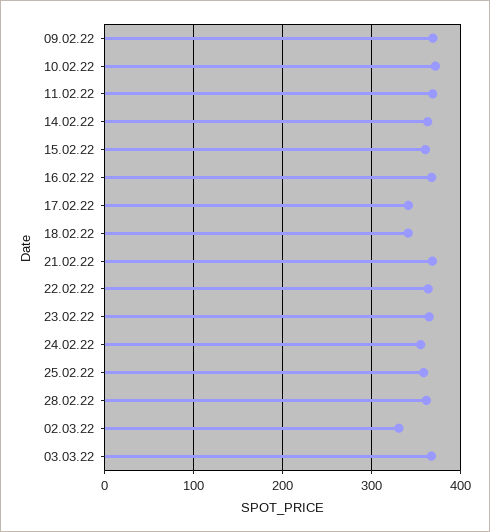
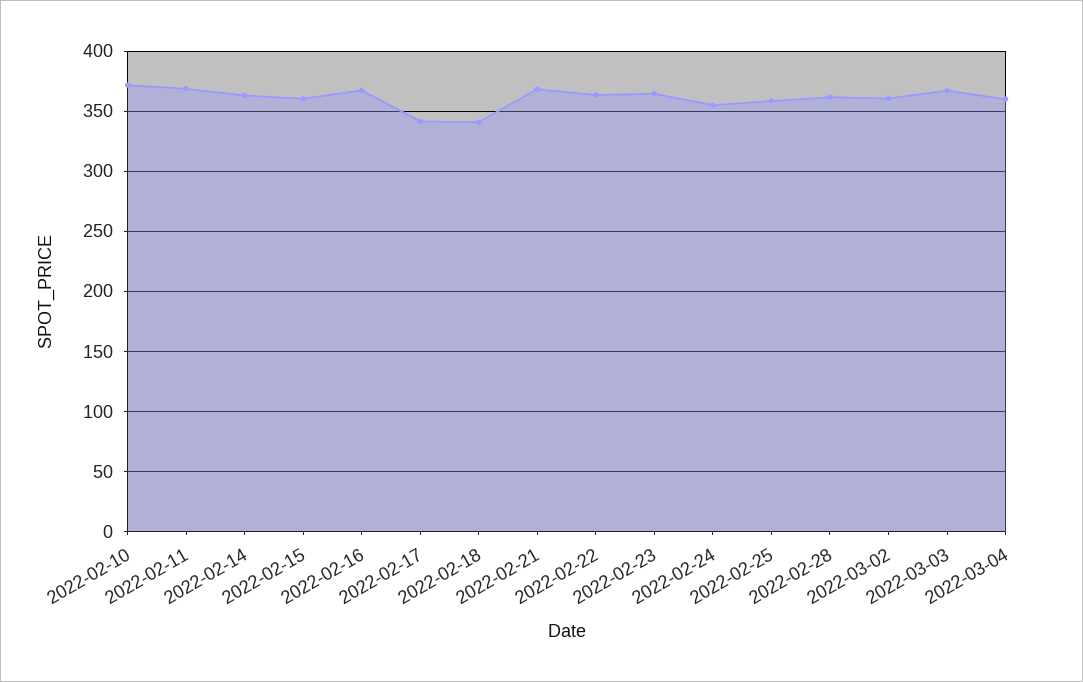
09.02.22: 370 -> none
02.03.22: 330 -> 360
2022-03-04: none -> 360

